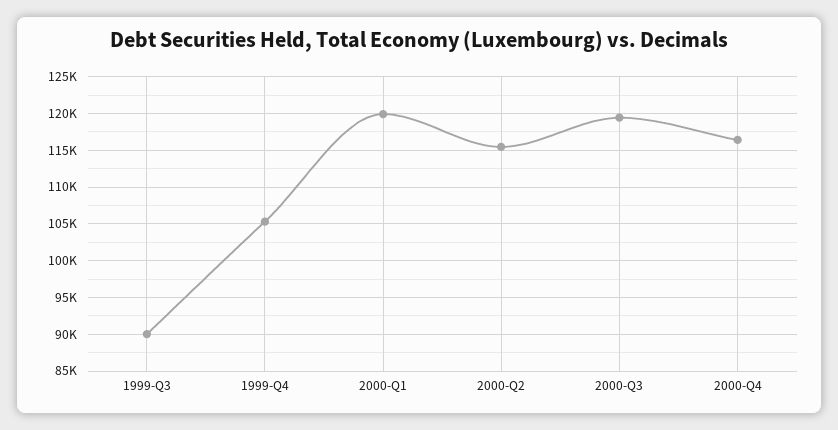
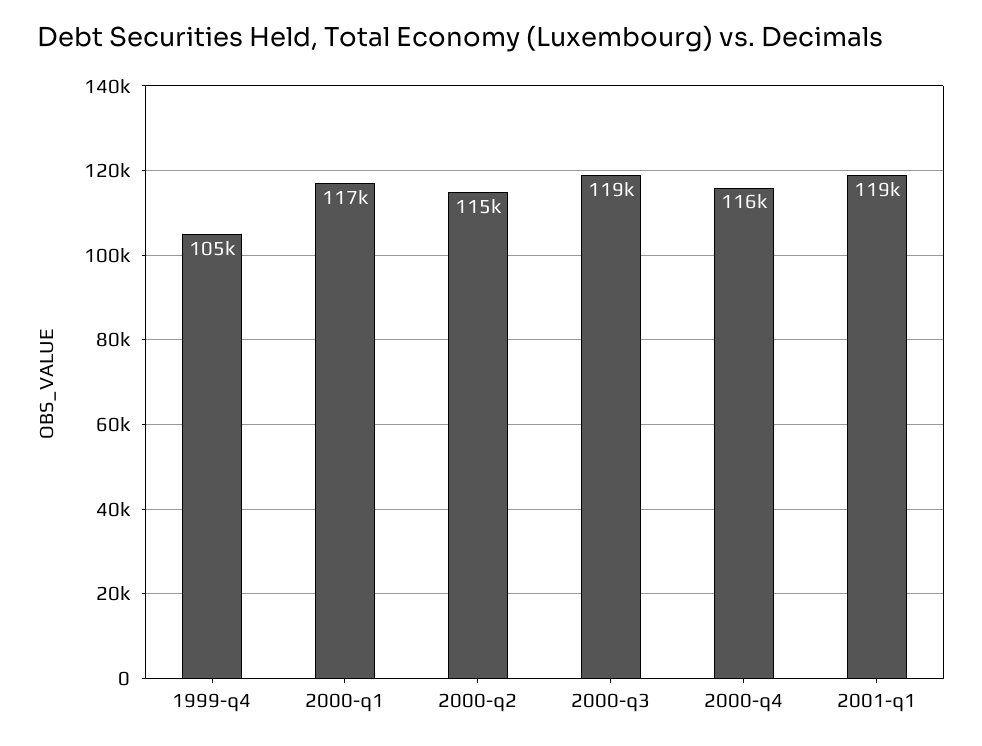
1999-Q3: 90000 -> none
2000-Q1: 120000 -> 117000
2001-q1: none -> 119000

